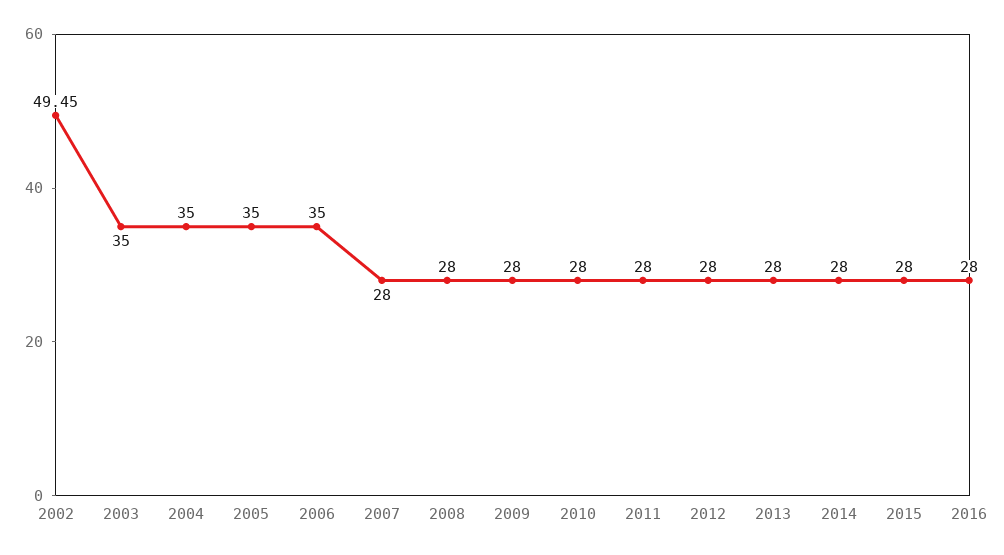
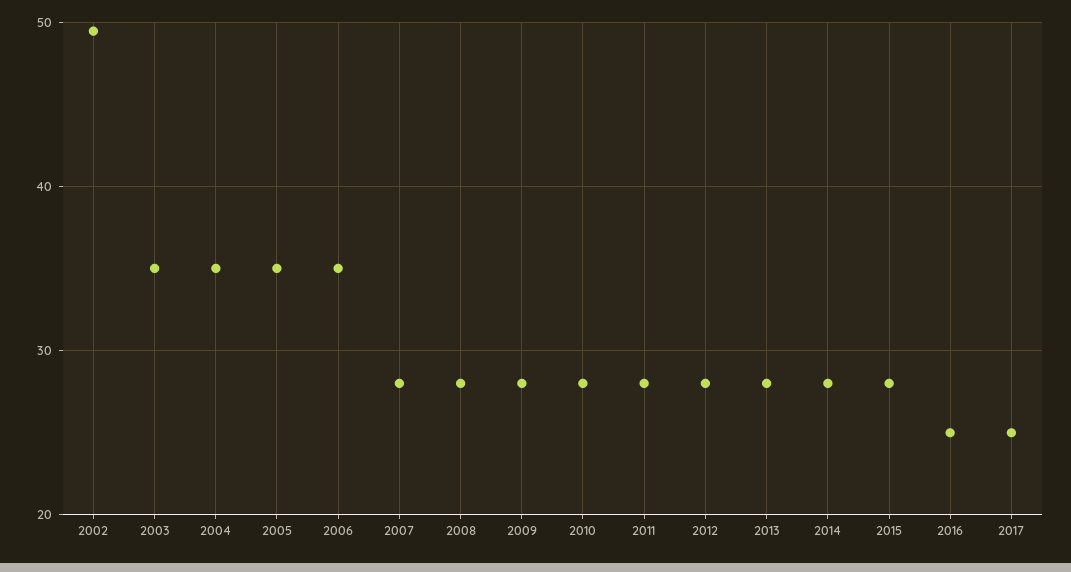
2016: 28 -> 25
2017: none -> 25

